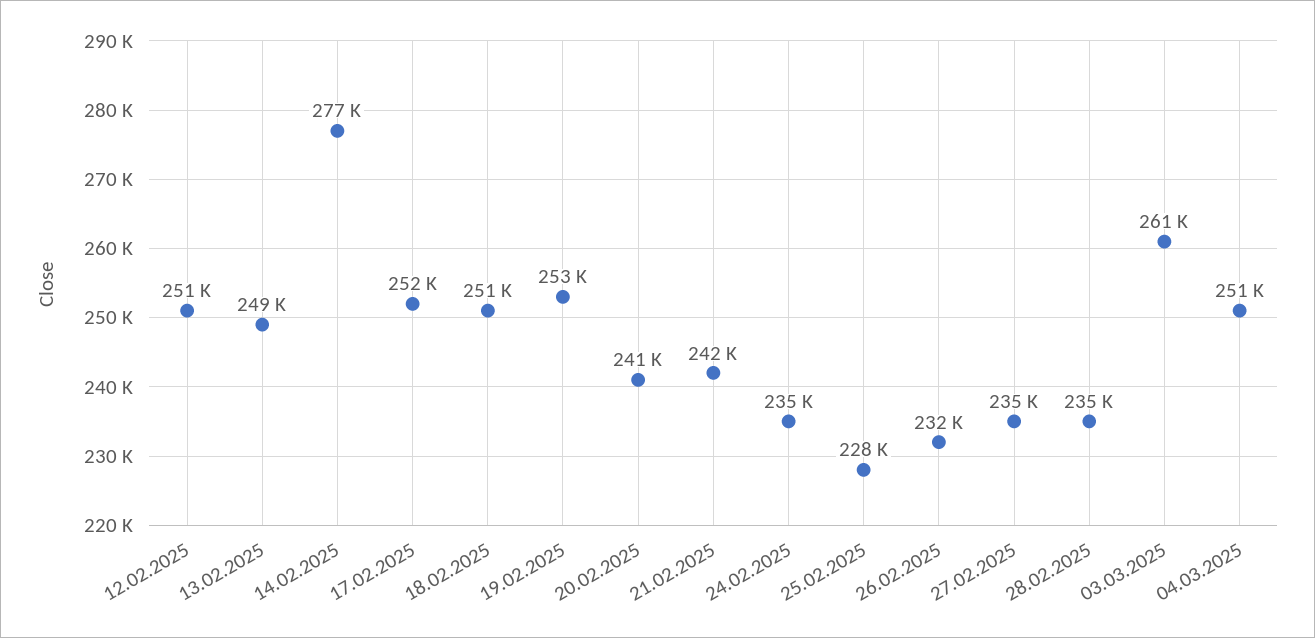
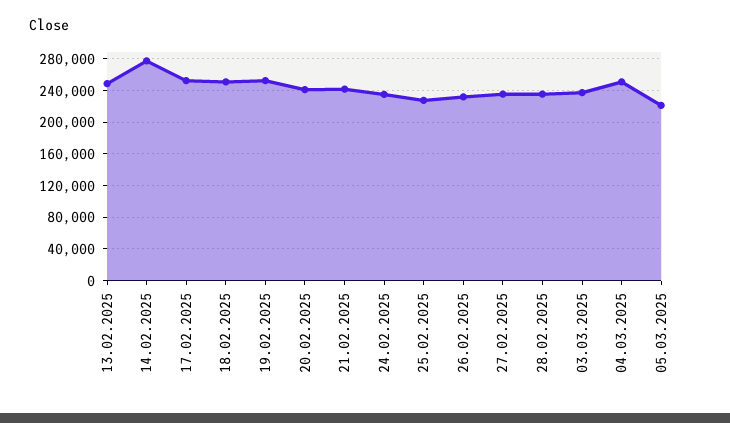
12.02.2025: 251000 -> none
03.03.2025: 261000 -> 240000
05.03.2025: none -> 220000

